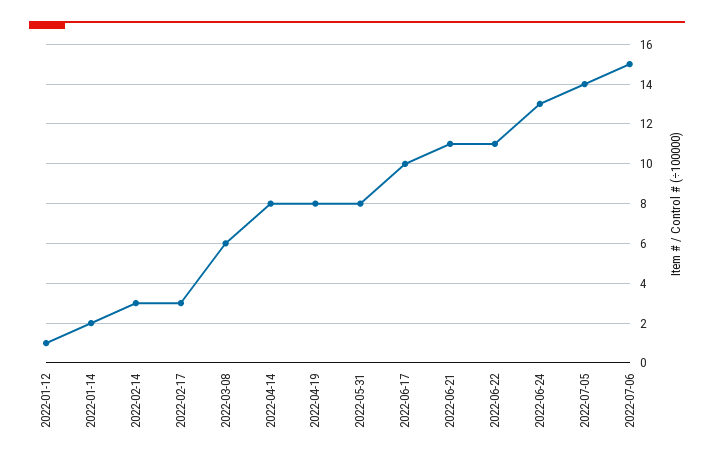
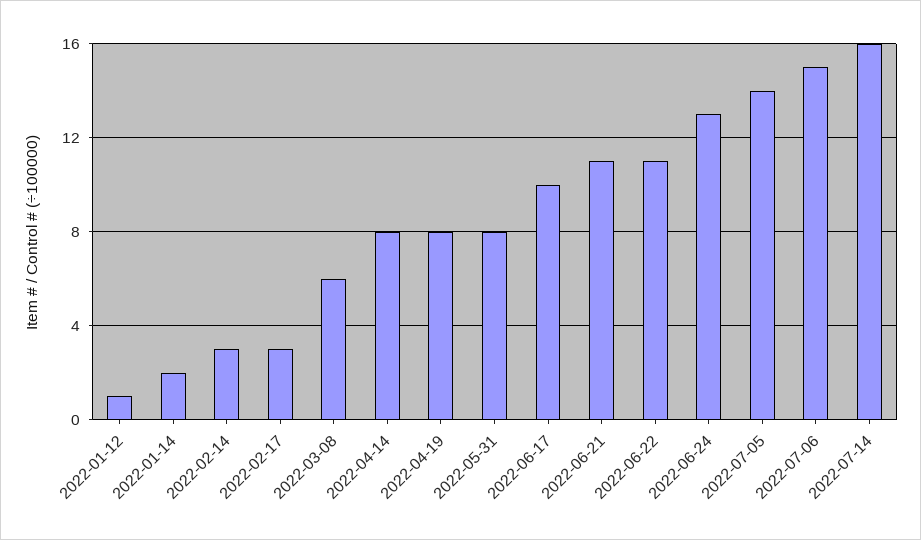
2022-07-14: none -> 16

